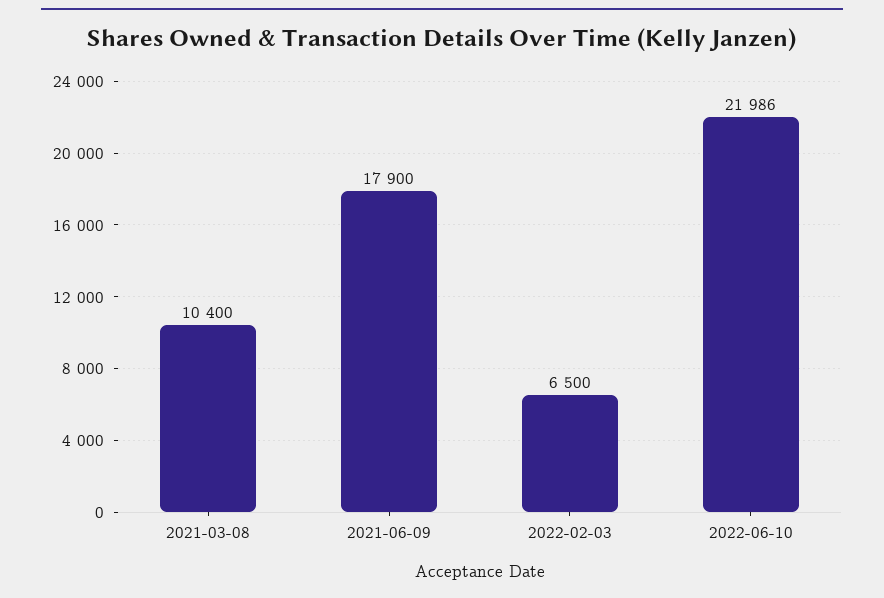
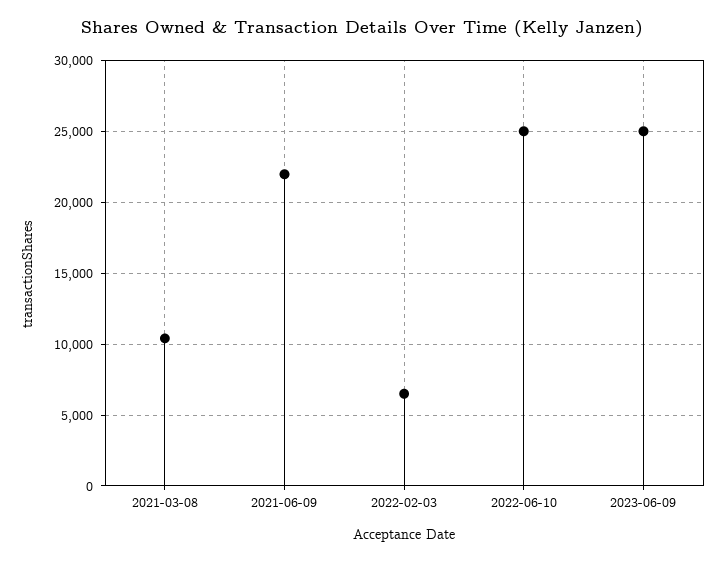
2021-06-09: 17900 -> 22000
2022-06-10: 21986 -> 25000
2023-06-09: none -> 25000

